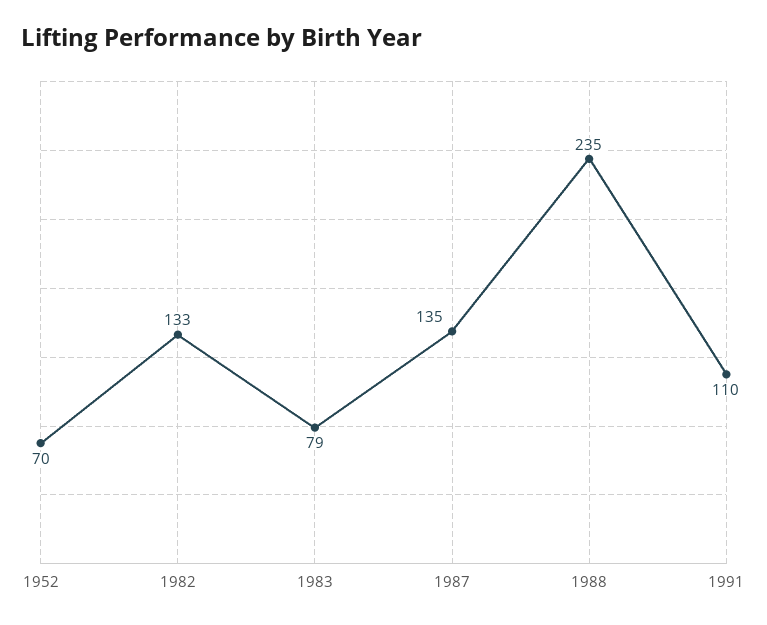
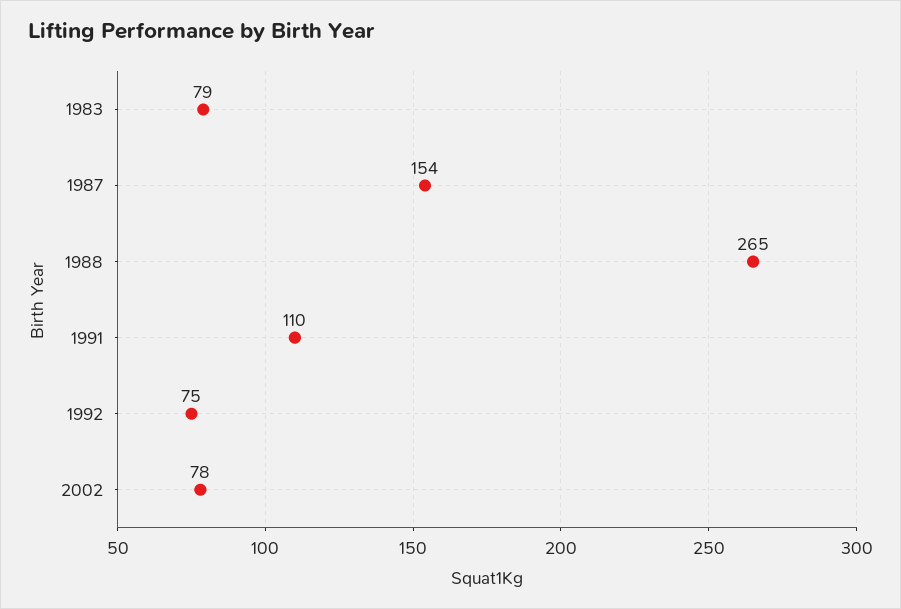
1952: 70 -> none
1982: 133 -> none
1987: 135 -> 154
1988: 235 -> 265
1992: none -> 75
2002: none -> 78

